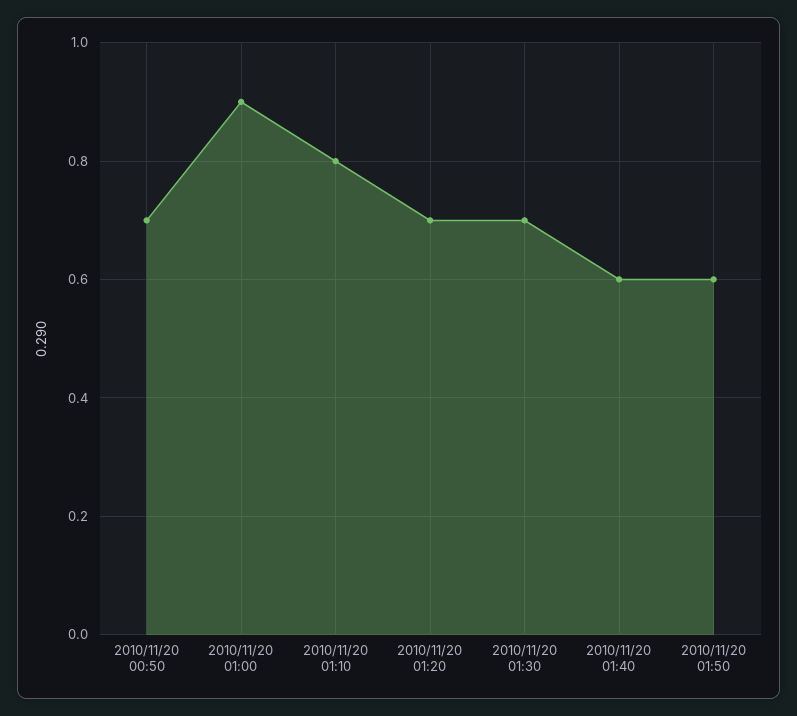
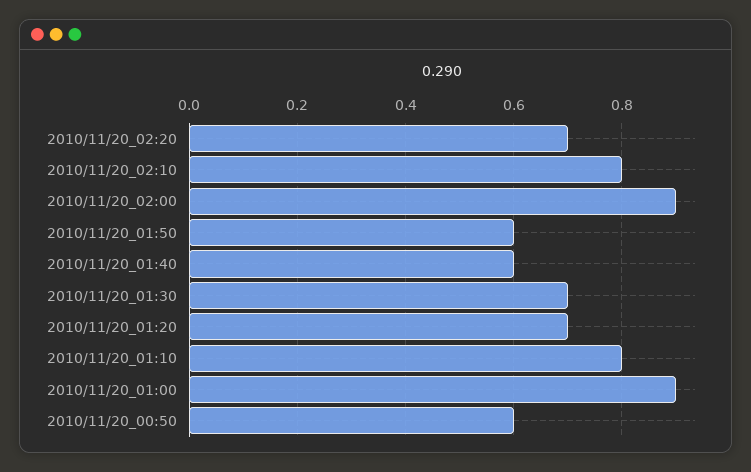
2010/11/20 00:50: 0.7 -> 0.6
2010/11/20_02:20: none -> 0.7
2010/11/20_02:10: none -> 0.8
2010/11/20_02:00: none -> 0.9

